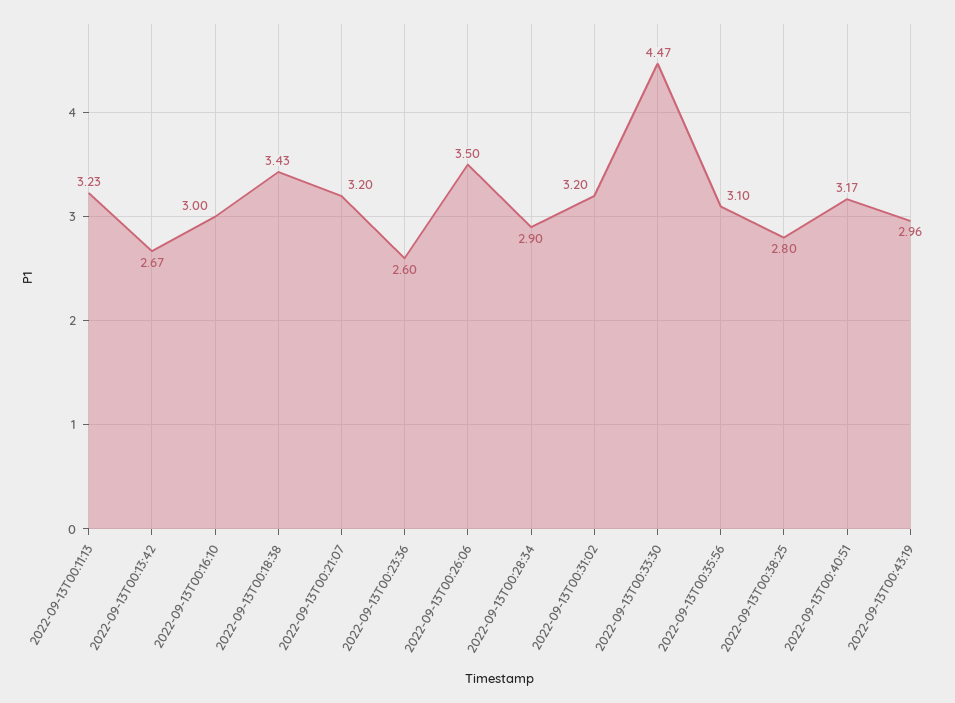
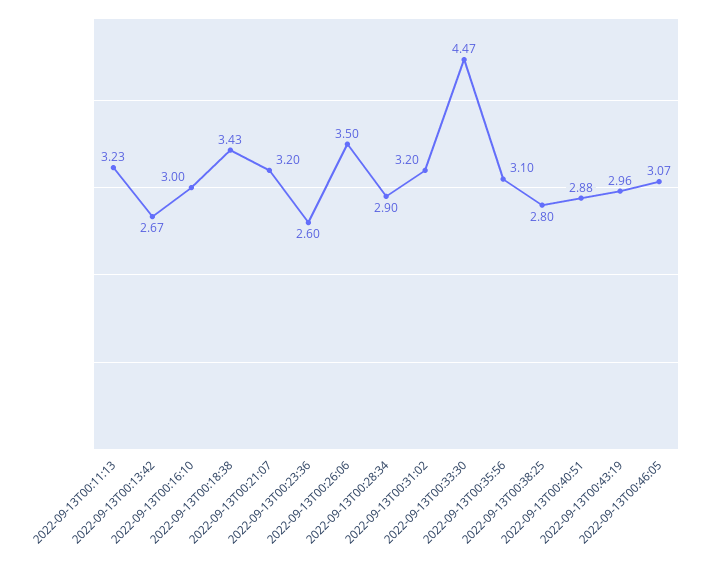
2022-09-13T00:40:51: 3.17 -> 2.88
2022-09-13T00:46:05: none -> 3.07

